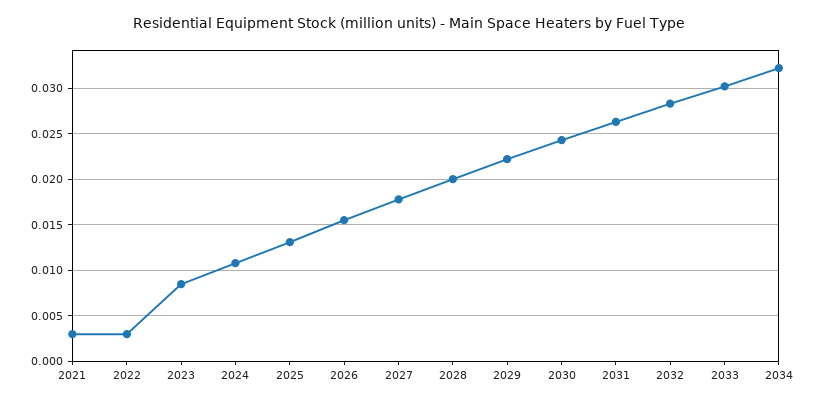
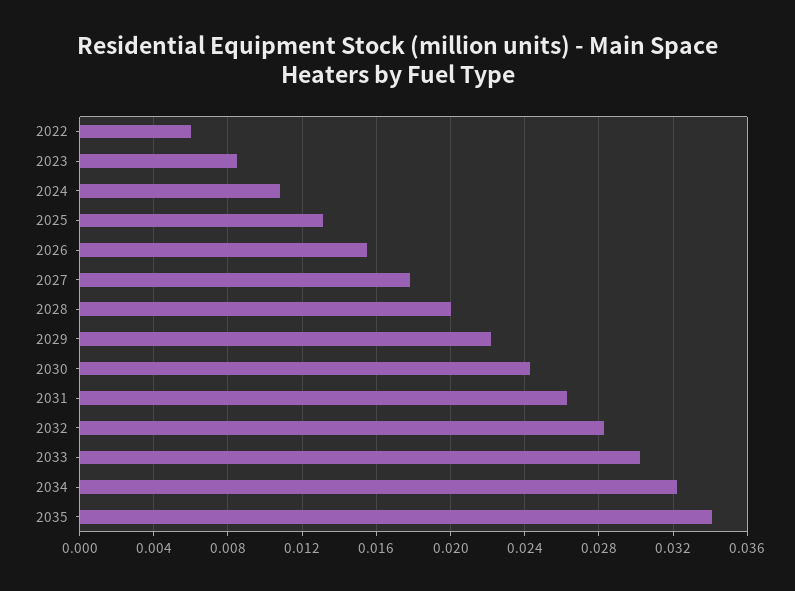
2021: 0.003 -> none
2022: 0.003 -> 0.006
2035: none -> 0.034

